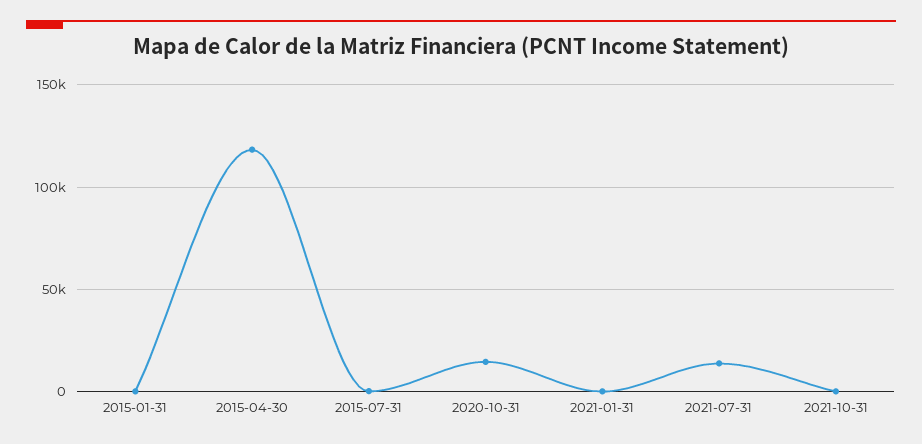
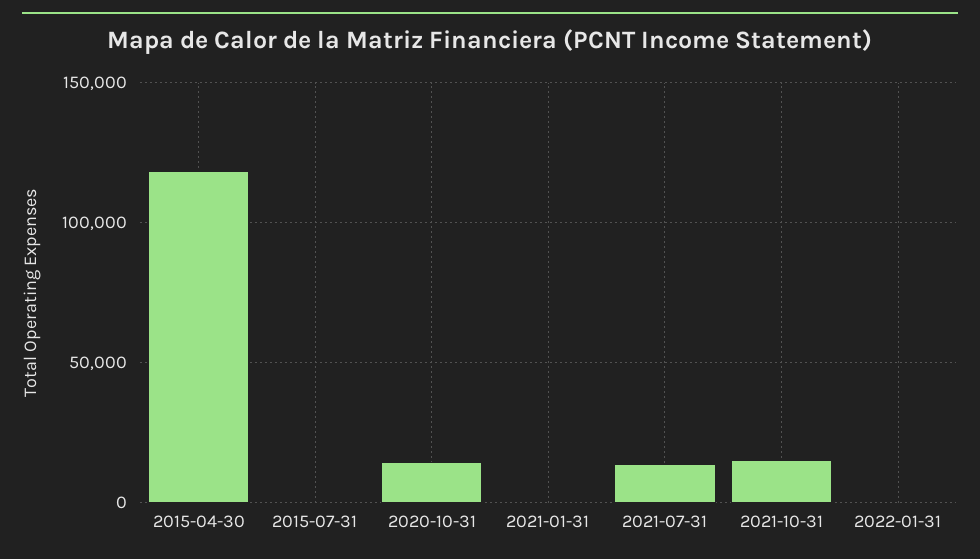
2015-01-31: 0 -> none
2021-10-31: 0 -> 15000
2022-01-31: none -> 0

